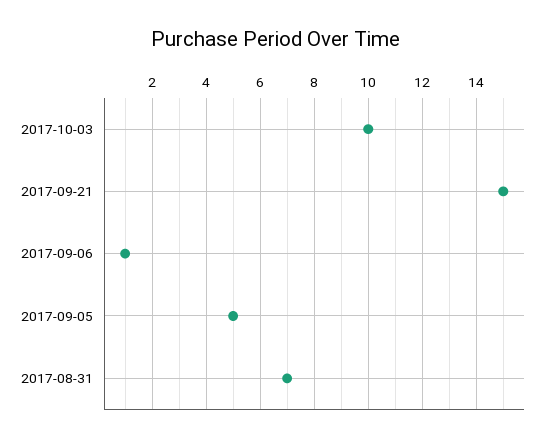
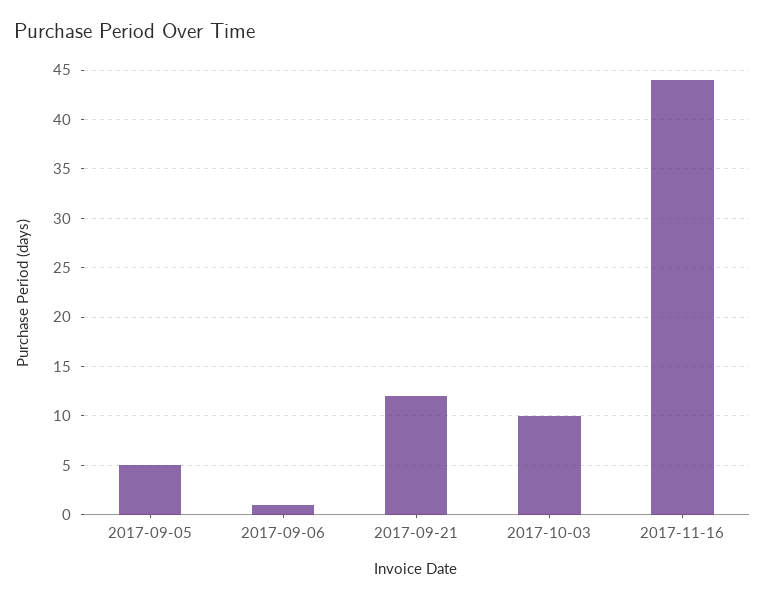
2017-09-21: 15 -> 12
2017-08-31: 7 -> none
2017-11-16: none -> 44

